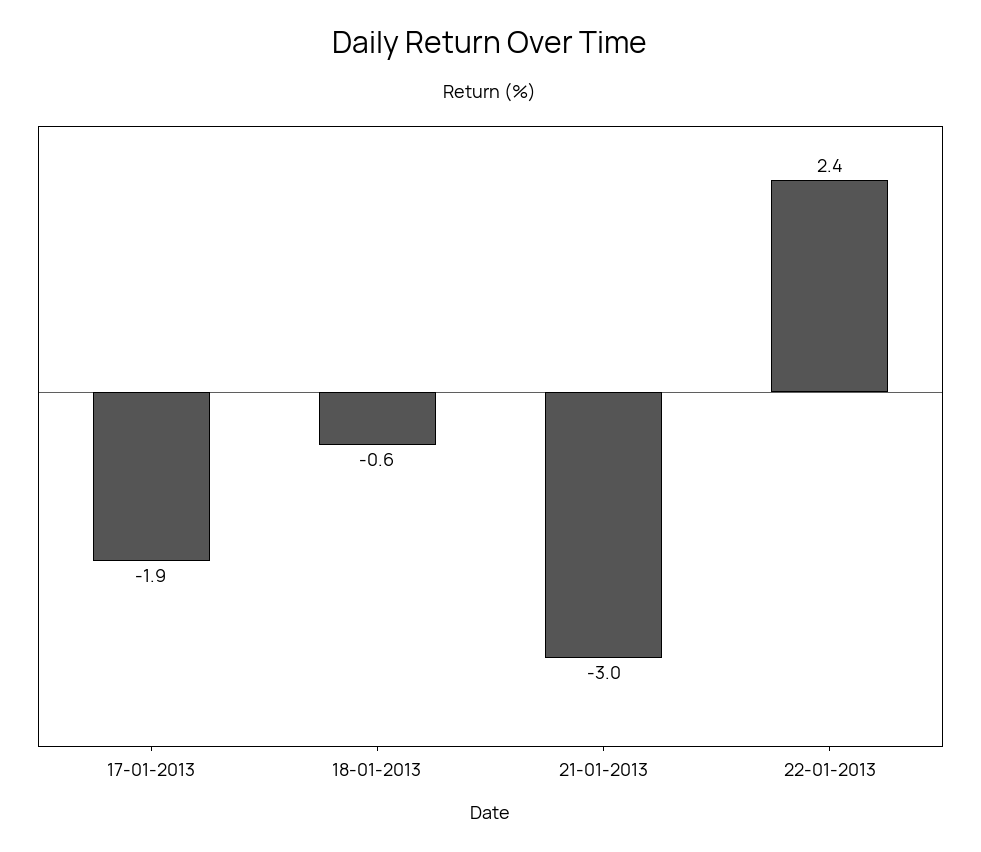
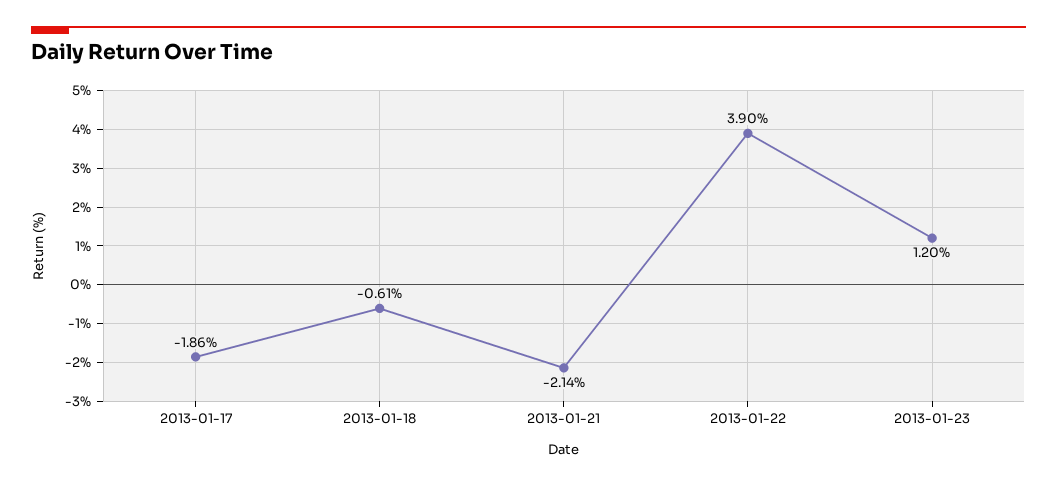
21-01-2013: -3 -> -2.14
22-01-2013: 2.4 -> 3.9
2013-01-23: none -> 1.2

